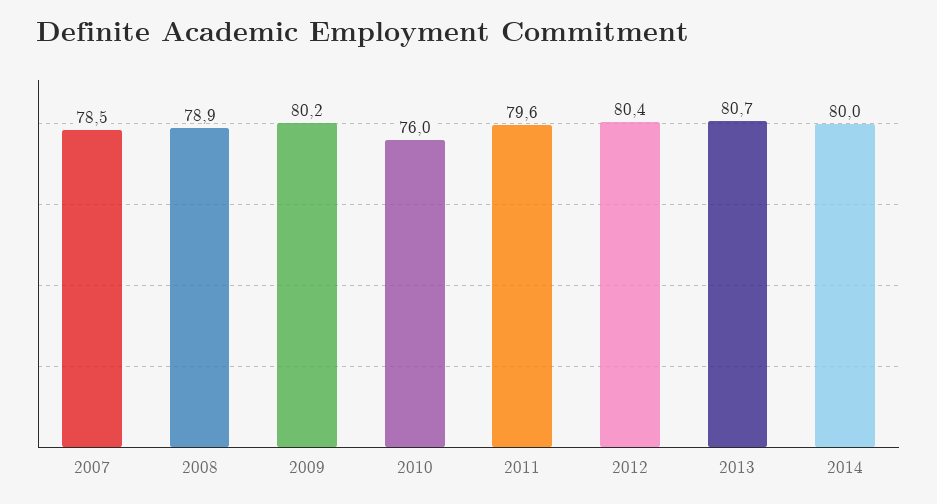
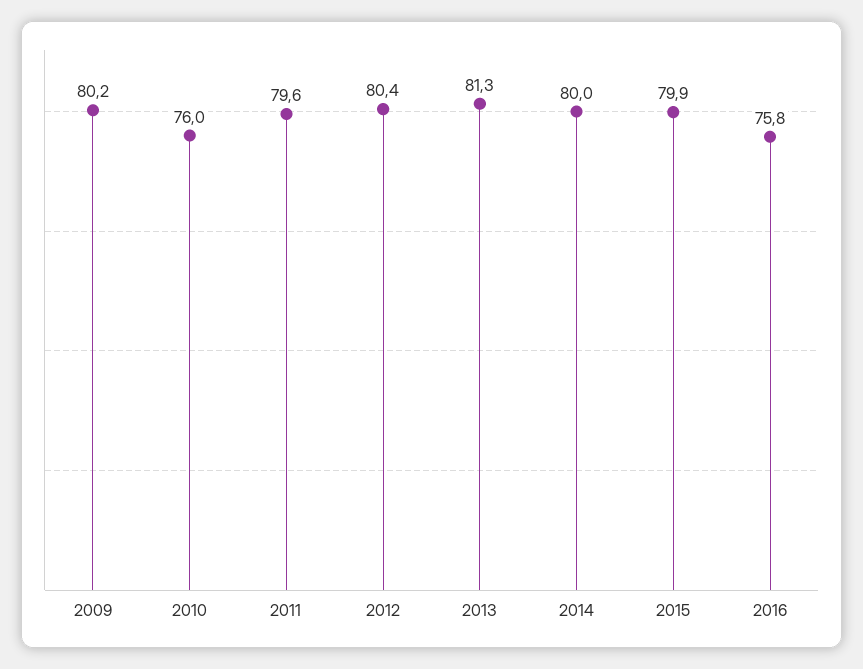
2007: 78.5 -> none
2008: 78.9 -> none
2013: 80.7 -> 81.3
2015: none -> 79.9
2016: none -> 75.8

